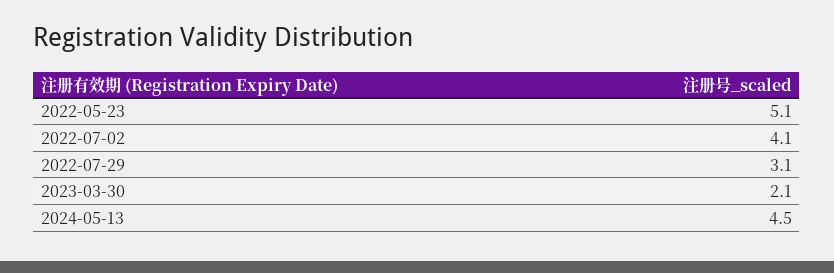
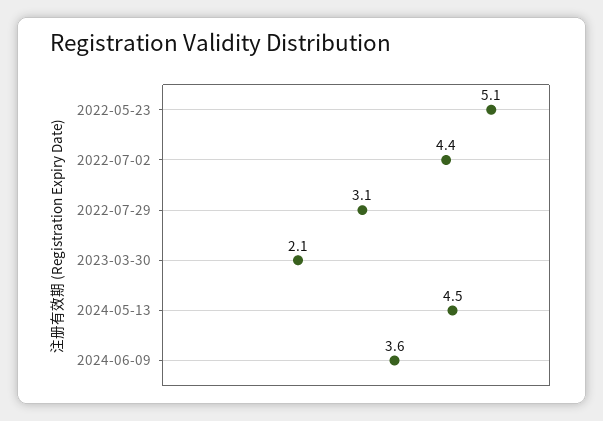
2022-07-02: 4.1 -> 4.4
2024-06-09: none -> 3.6

